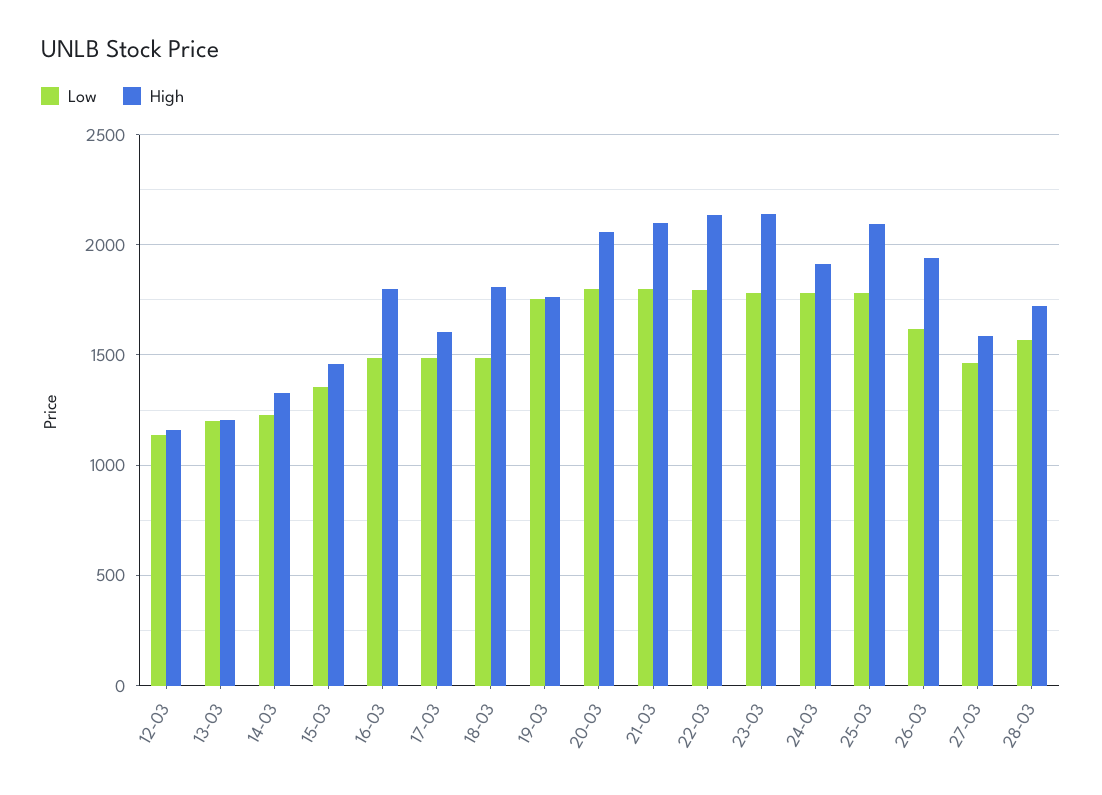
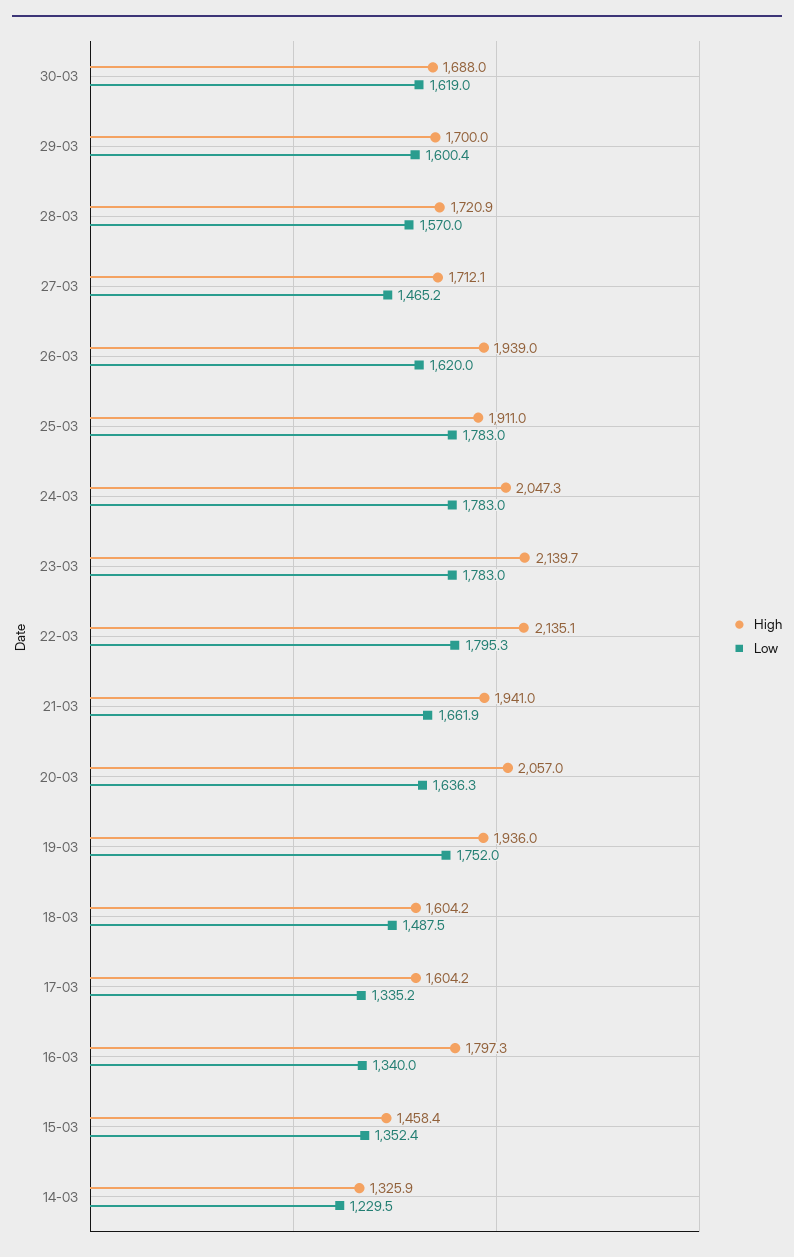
Low, 12-03: 1150 -> none
High, 12-03: 1150 -> none
Low, 13-03: 1200 -> none
High, 13-03: 1200 -> none
Low, 16-03: 1500 -> 1340
Low, 17-03: 1500 -> 1335.2
High, 18-03: 1800 -> 1604.2
High, 19-03: 1750 -> 1936
Low, 20-03: 1800 -> 1636.3
Low, 21-03: 1800 -> 1661.9
High, 21-03: 2100 -> 1941
High, 24-03: 1900 -> 2047.3
High, 25-03: 2100 -> 1911
High, 27-03: 1600 -> 1712.1
High, 30-03: none -> 1688
Low, 30-03: none -> 1619
High, 29-03: none -> 1700
Low, 29-03: none -> 1600.4

